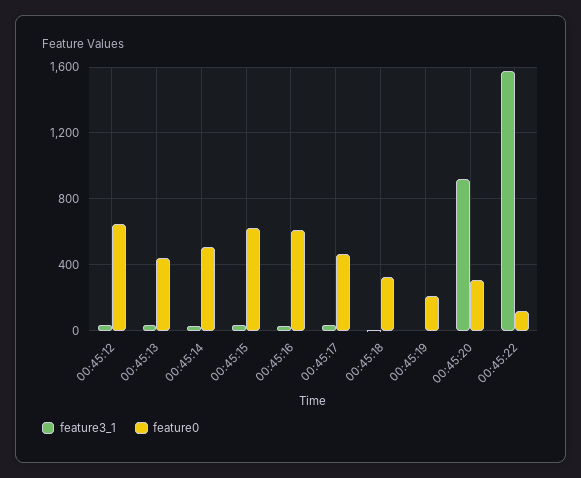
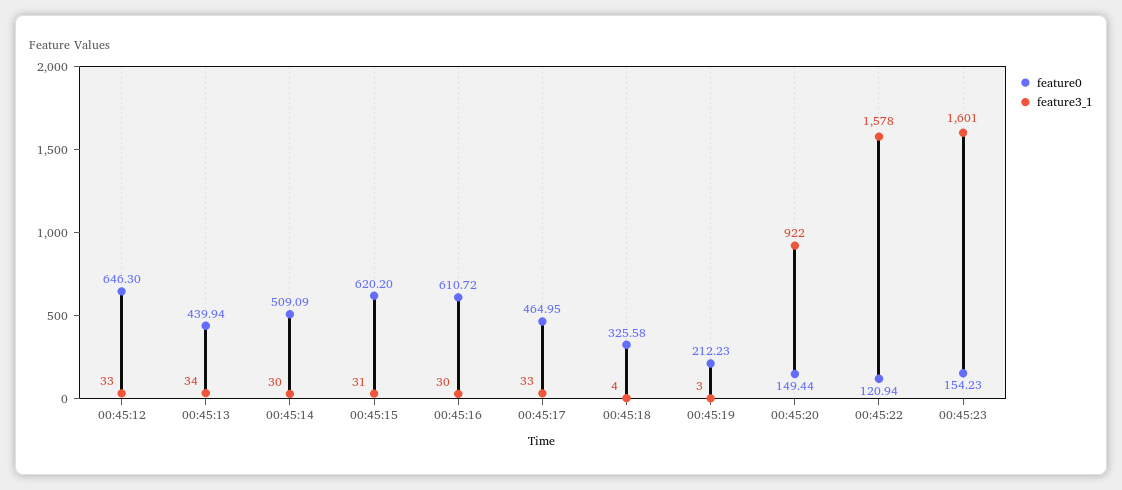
feature0, 00:45:20: 300 -> 149.44
feature0, 00:45:23: none -> 154.23
feature3_1, 00:45:23: none -> 1601

